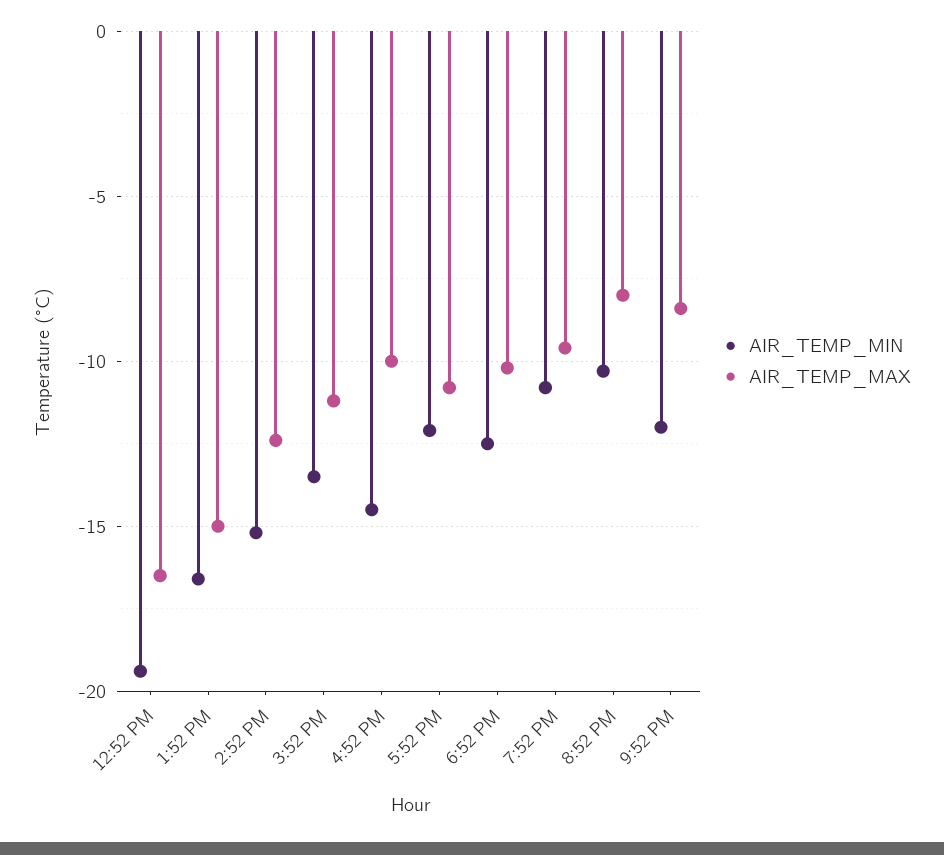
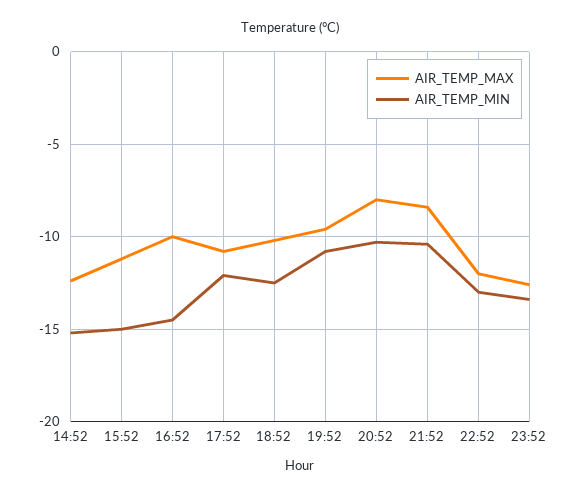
AIR_TEMP_MIN, 12:52 PM: -19.5 -> none
AIR_TEMP_MAX, 12:52 PM: -16.5 -> none
AIR_TEMP_MIN, 1:52 PM: -16.5 -> none
AIR_TEMP_MAX, 1:52 PM: -15 -> none
AIR_TEMP_MIN, 3:52 PM: -13.5 -> -15
AIR_TEMP_MIN, 9:52 PM: -12 -> -10.5
AIR_TEMP_MAX, 22:52: none -> -12
AIR_TEMP_MIN, 22:52: none -> -13
AIR_TEMP_MAX, 23:52: none -> -12.5
AIR_TEMP_MIN, 23:52: none -> -13.5

